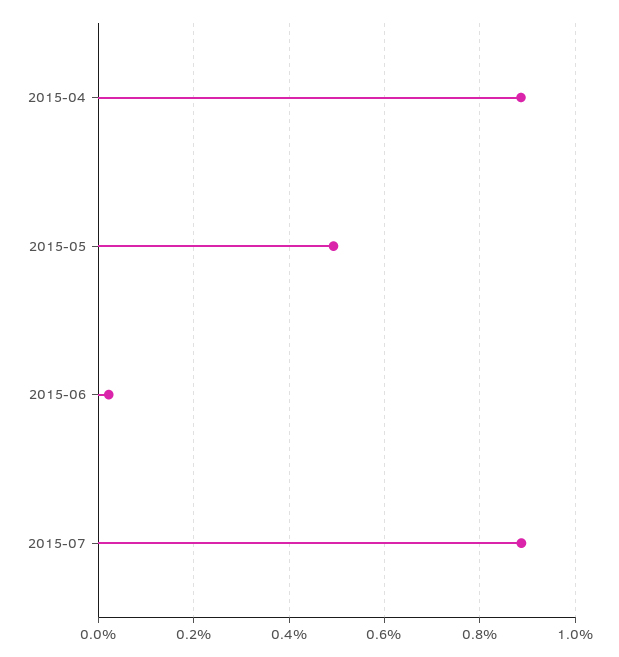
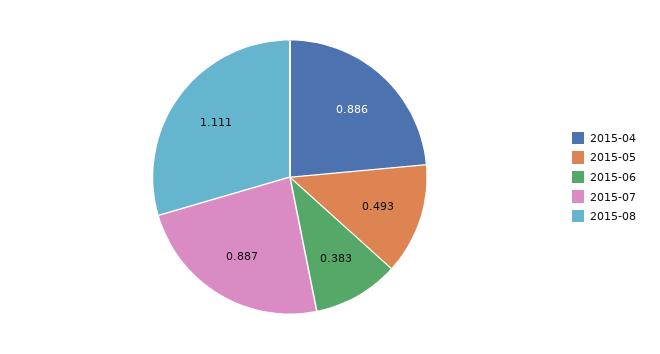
2015-06: 0.02 -> 0.383
2015-08: none -> 1.111

